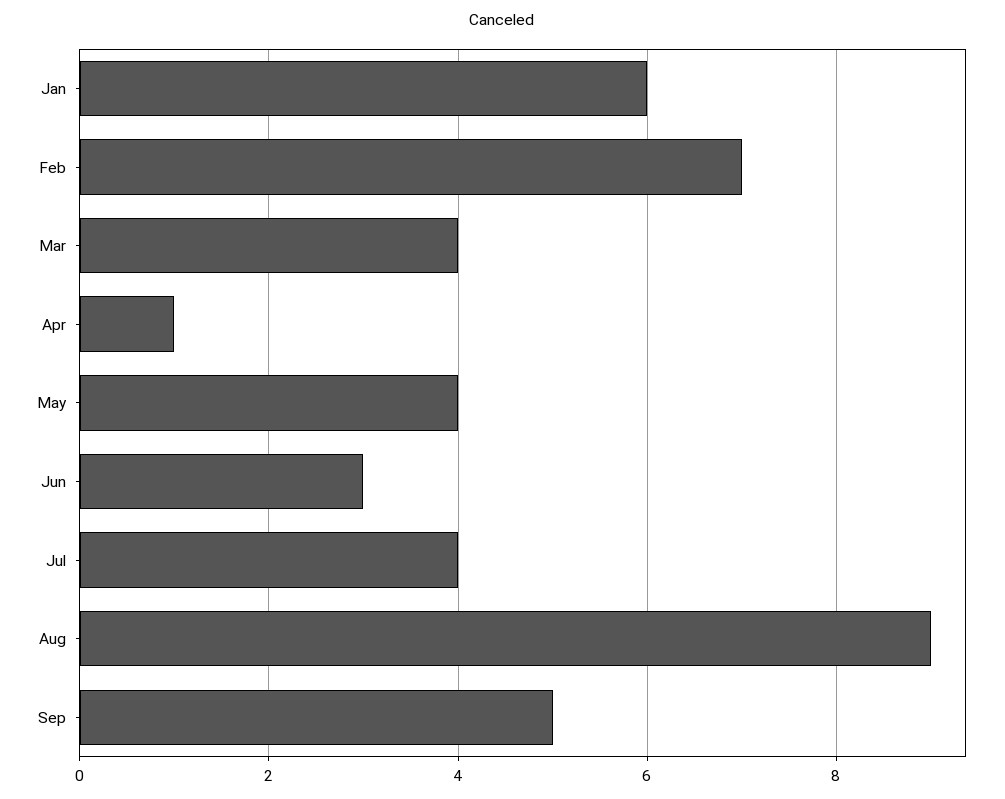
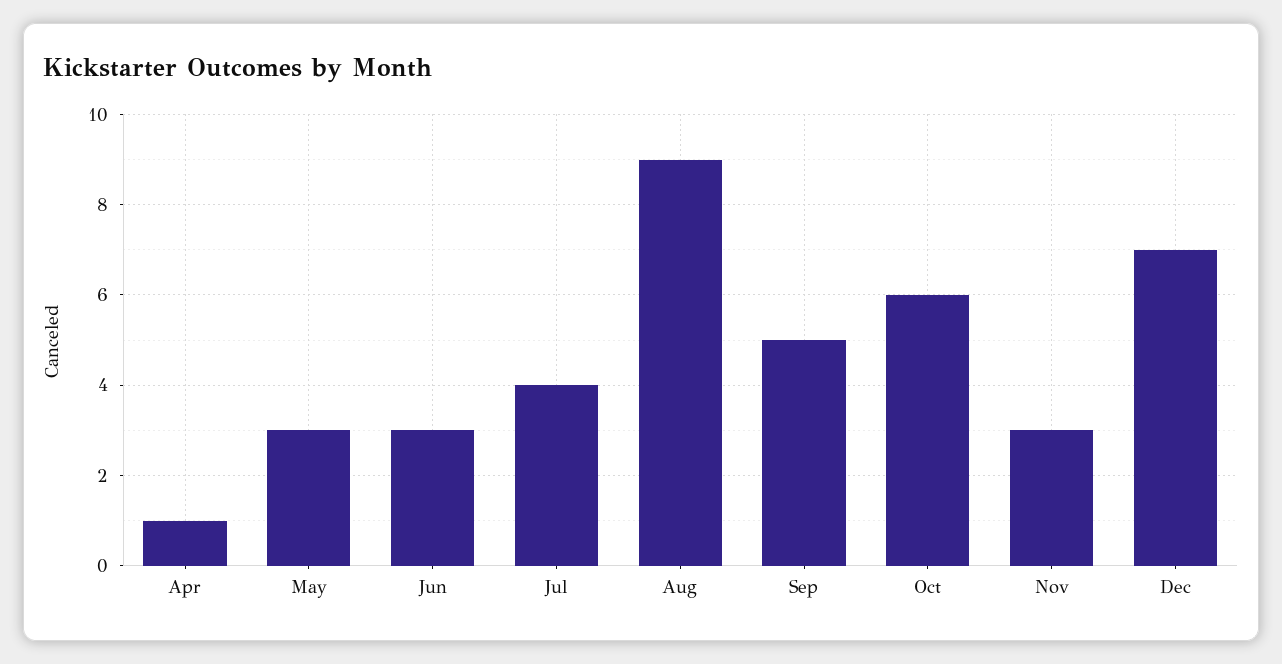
Jan: 6 -> none
Feb: 7 -> none
Mar: 4 -> none
May: 4 -> 3
Oct: none -> 6
Nov: none -> 3
Dec: none -> 7

